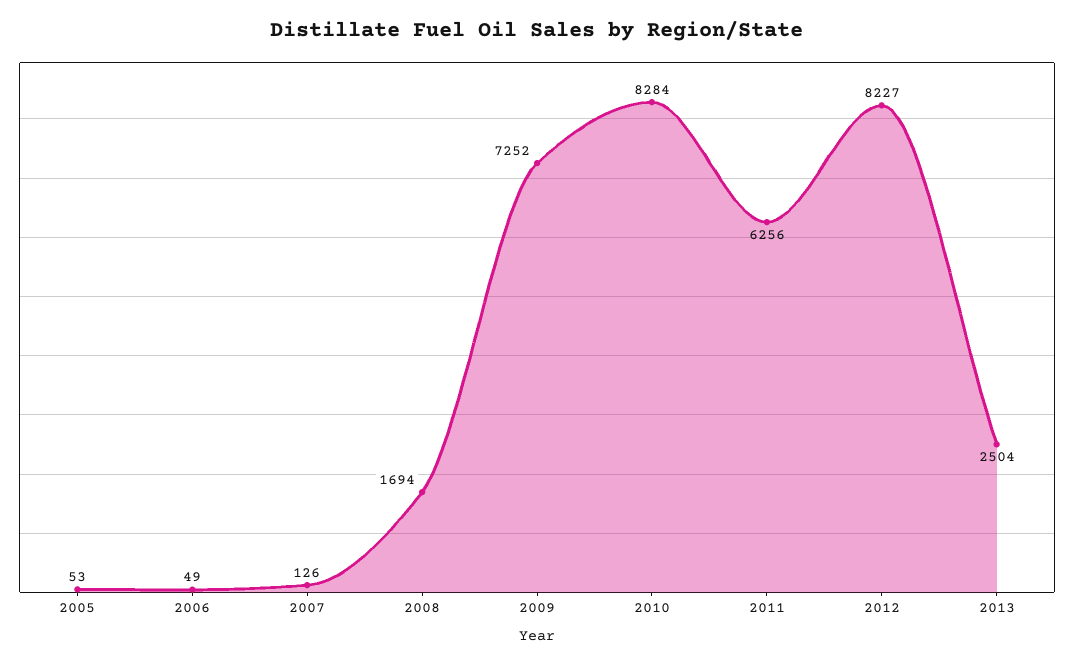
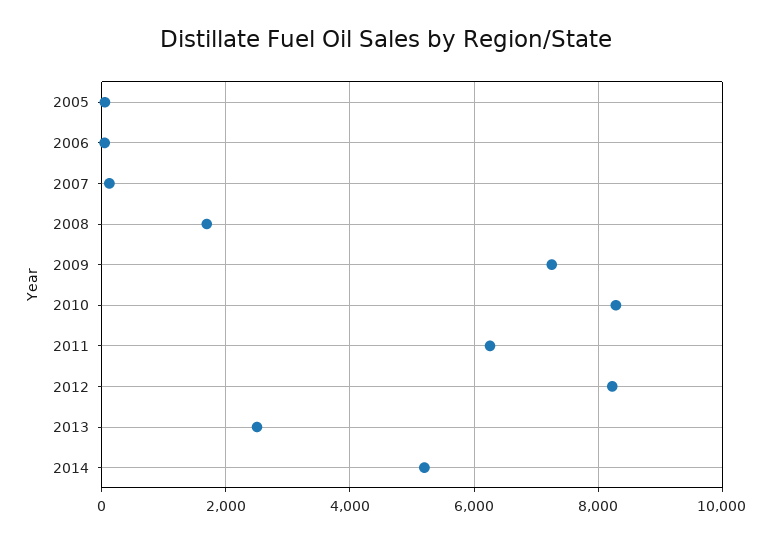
2014: none -> 5200

